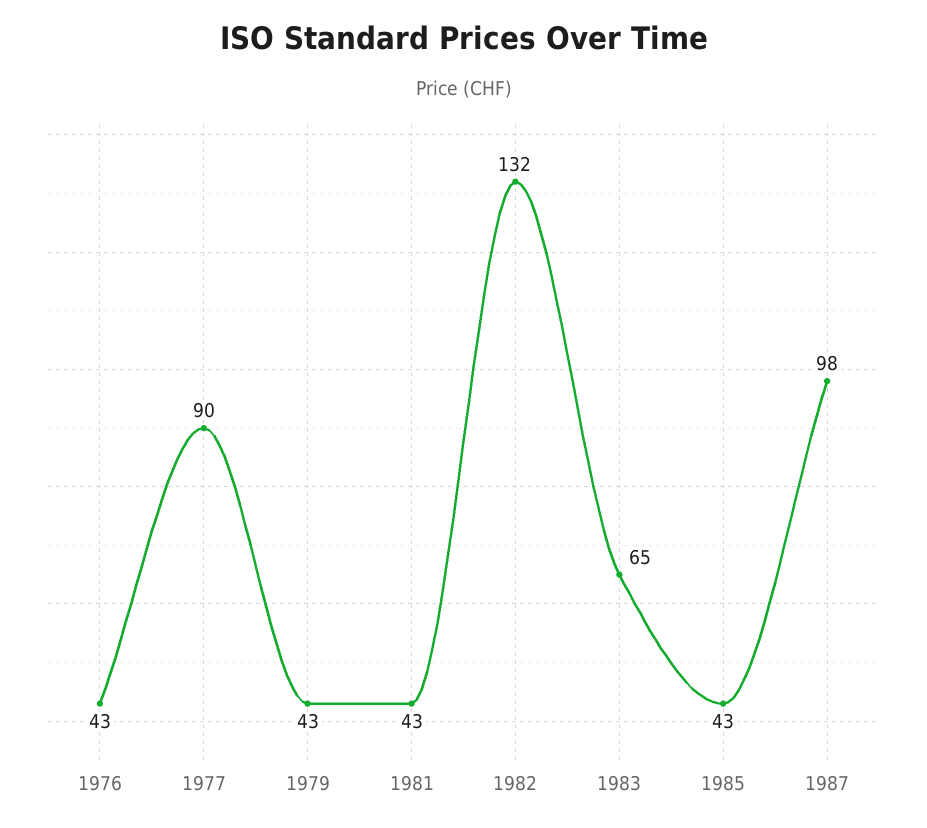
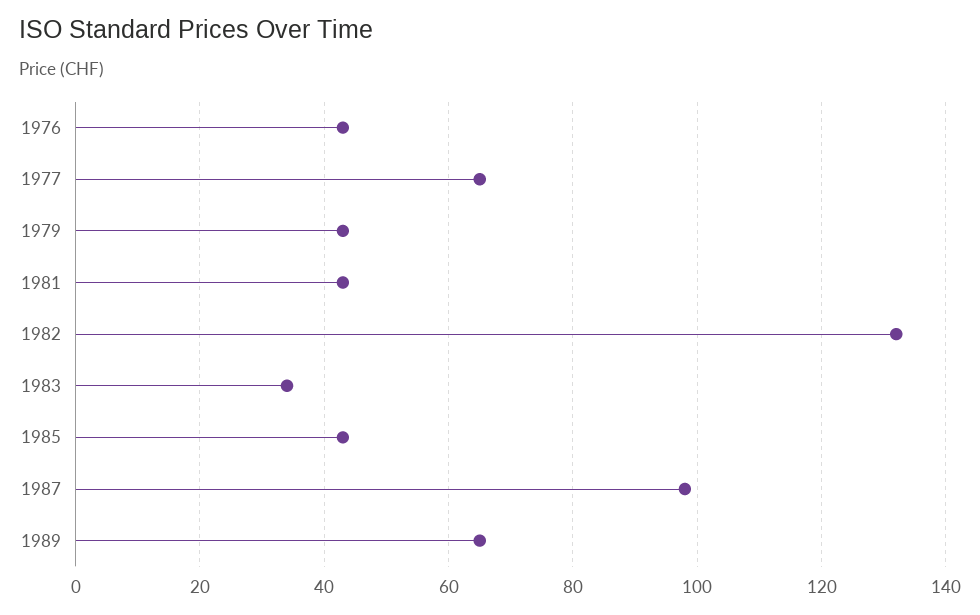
1977: 90 -> 65
1983: 65 -> 35
1989: none -> 65

